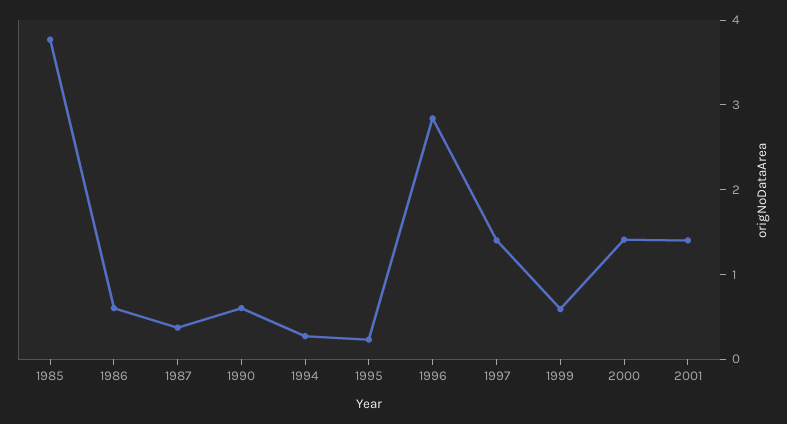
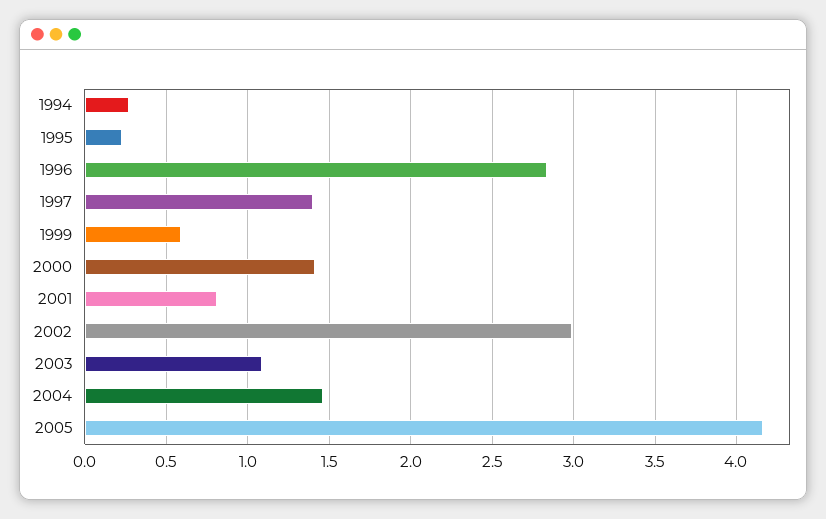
1985: 3.8 -> none
1986: 0.6 -> none
1987: 0.4 -> none
1990: 0.6 -> none
2001: 1.4 -> 0.8
2002: none -> 3
2003: none -> 1.1
2004: none -> 1.45
2005: none -> 4.15

